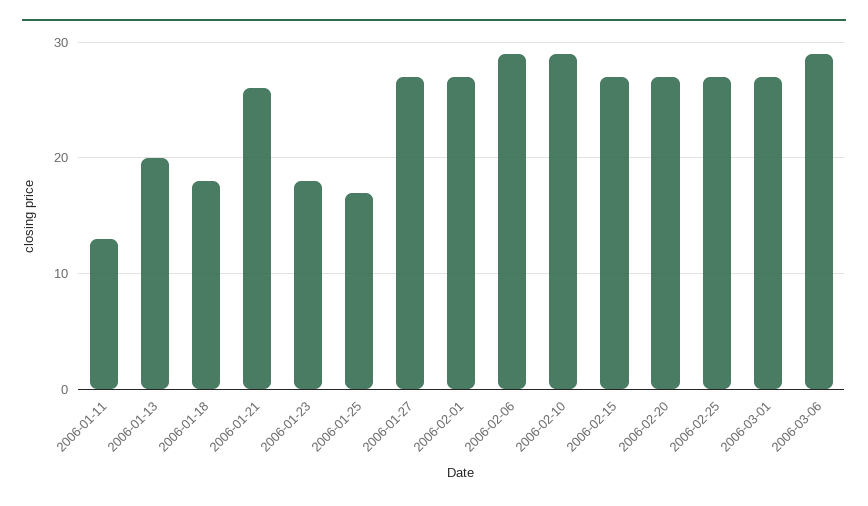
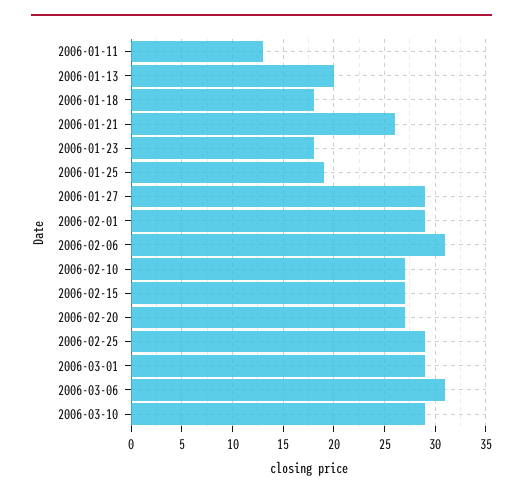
2006-01-25: 17 -> 19
2006-01-27: 27 -> 29
2006-02-01: 27 -> 29
2006-02-06: 29 -> 31
2006-02-10: 29 -> 27
2006-02-25: 27 -> 29
2006-03-01: 27 -> 29
2006-03-06: 29 -> 31
2006-03-10: none -> 29

